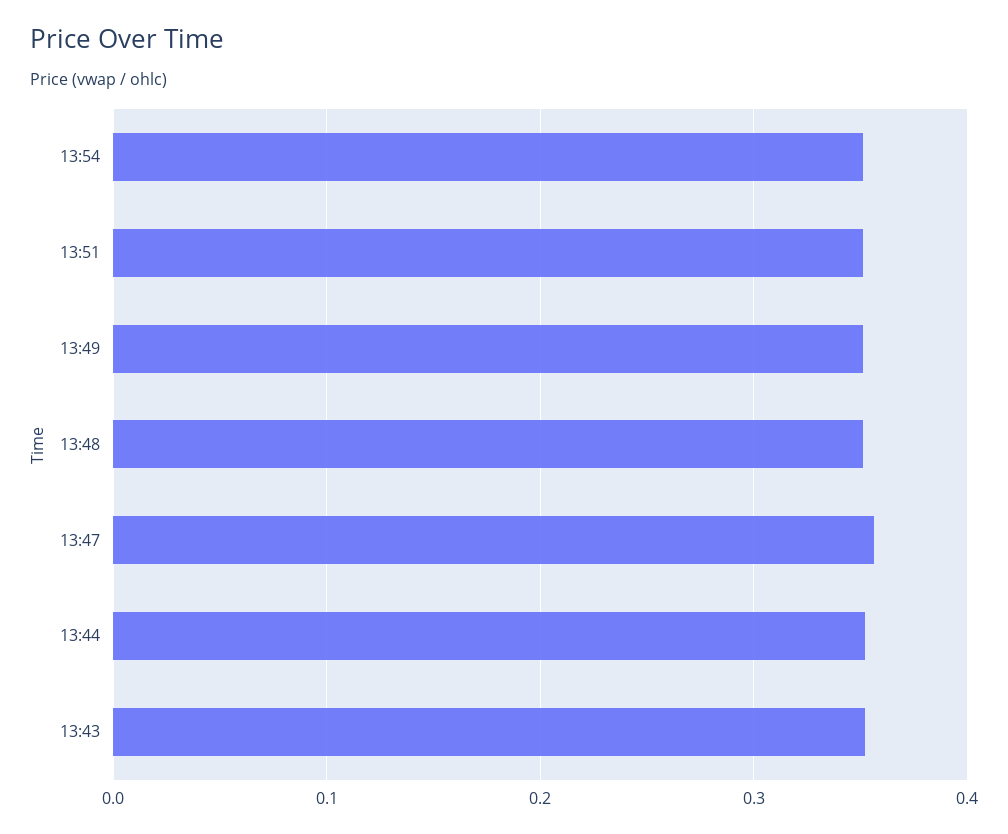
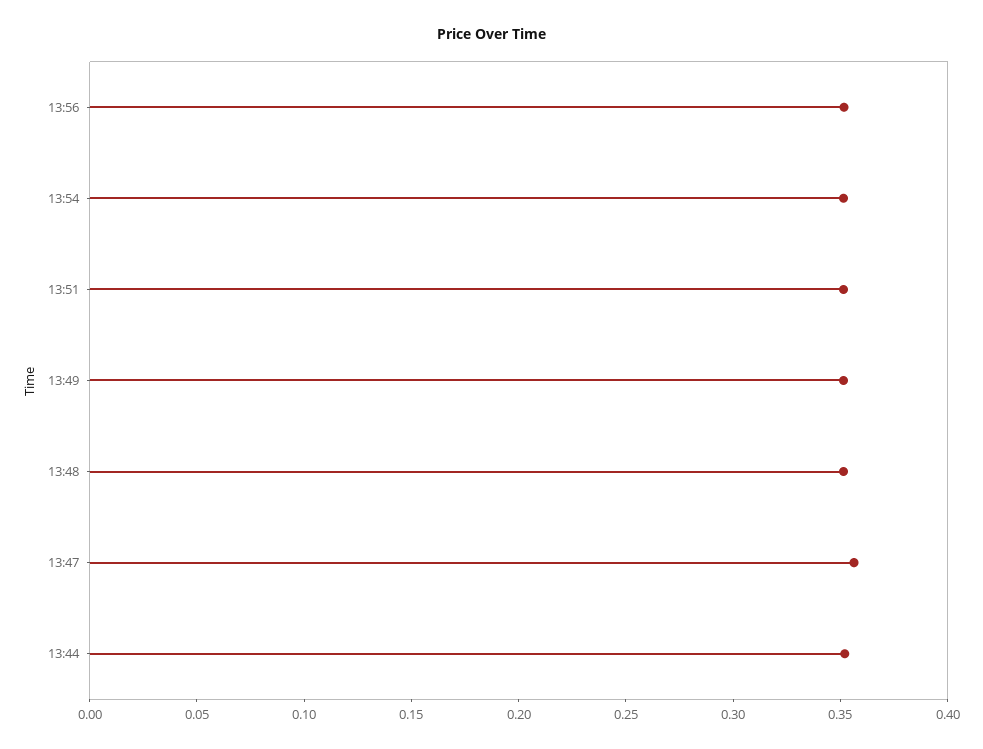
13:43: 0.35 -> none
13:56: none -> 0.35

